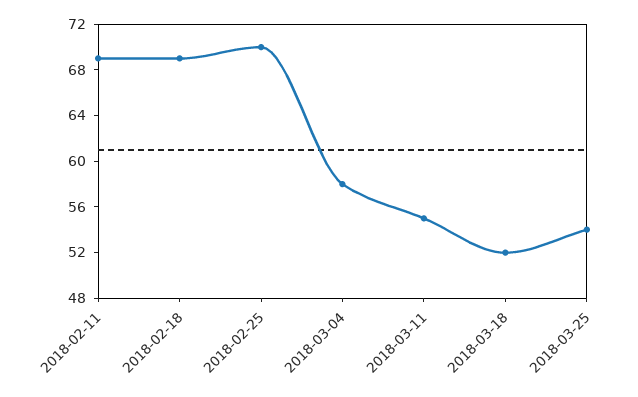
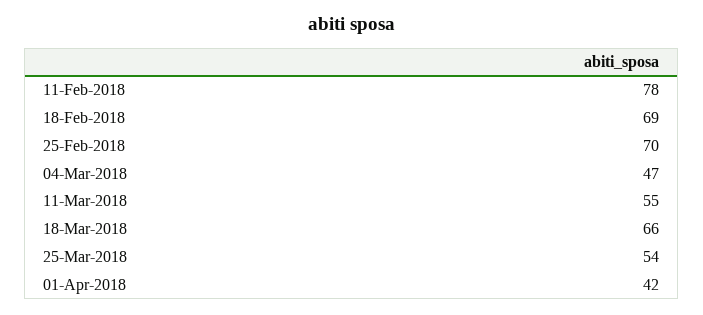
2018-02-11: 69 -> 78
2018-03-04: 58 -> 47
2018-03-18: 52 -> 66
01-Apr-2018: none -> 42

